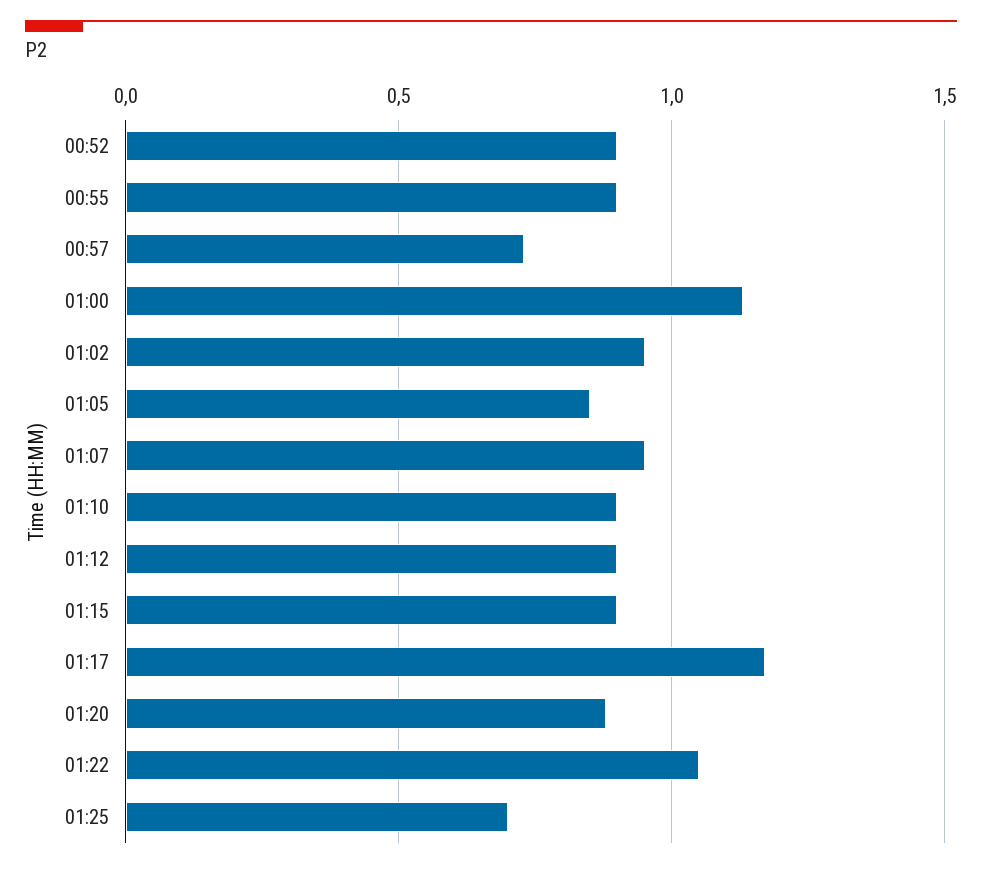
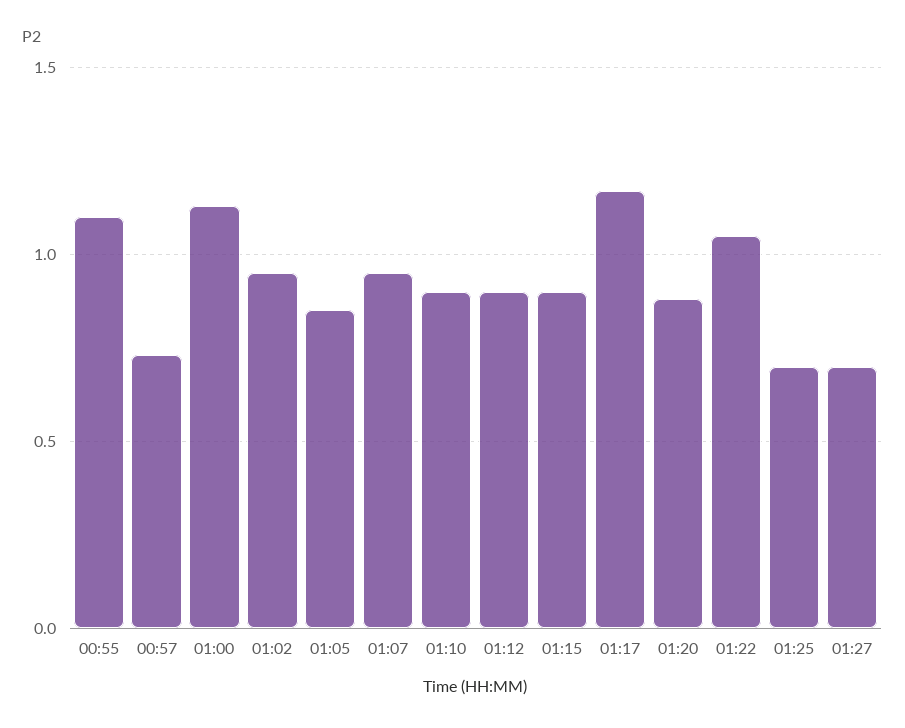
00:52: 0.9 -> none
00:55: 0.9 -> 1.1
01:27: none -> 0.7

